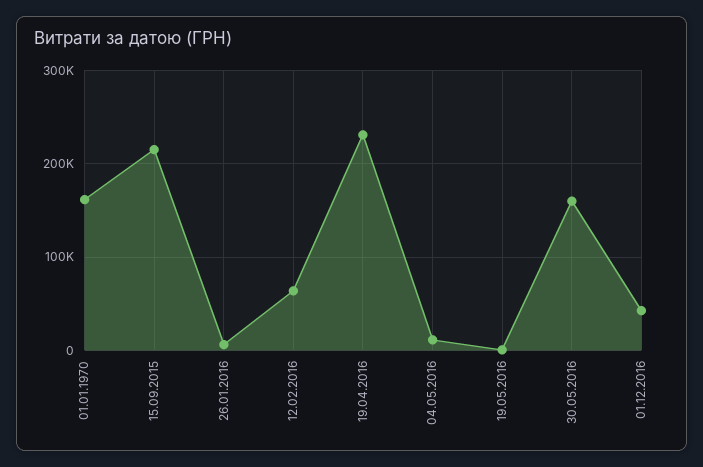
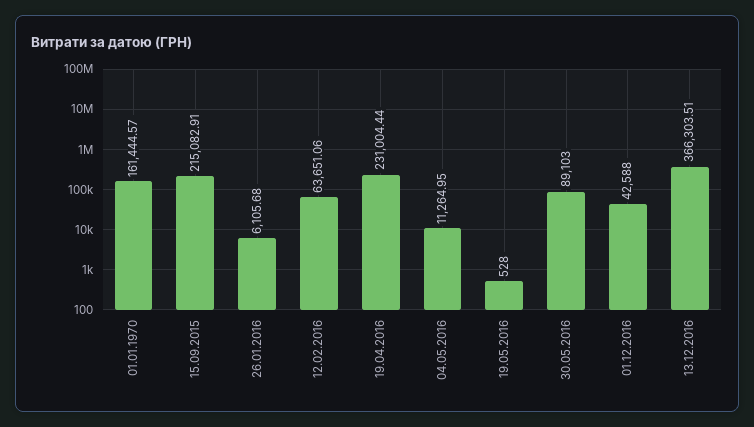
30.05.2016: 160000 -> 89103
13.12.2016: none -> 366303.51

